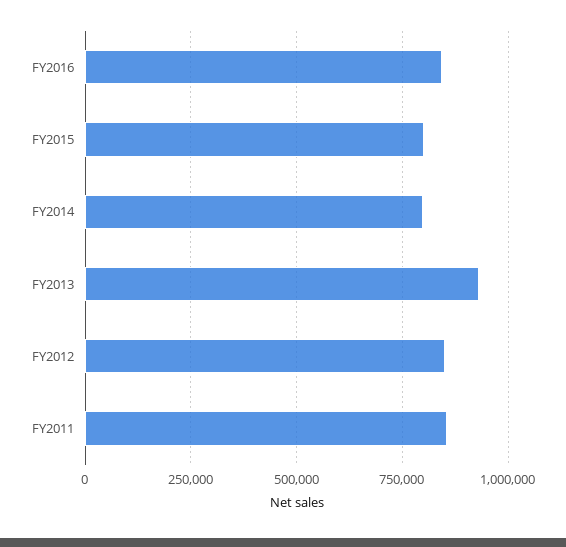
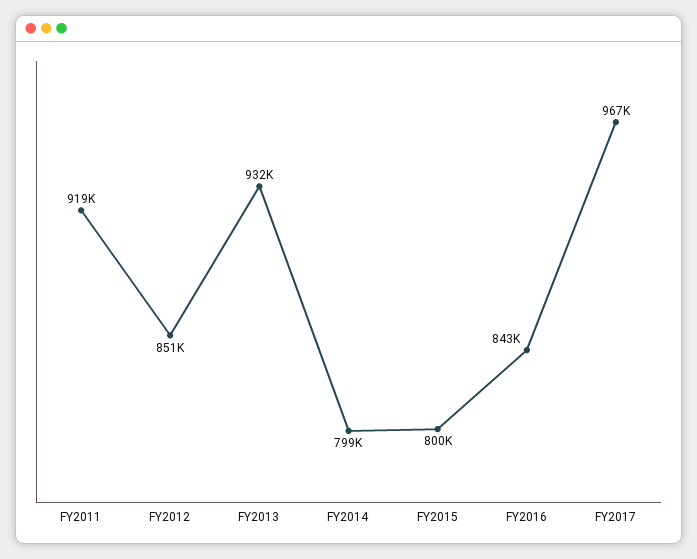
FY2011: 850000 -> 919000
FY2017: none -> 967000

